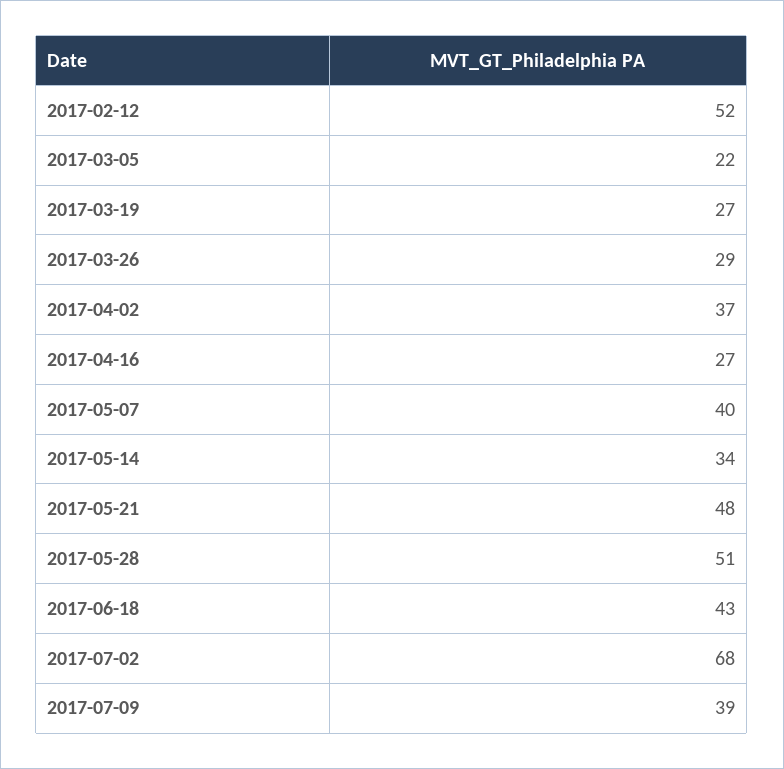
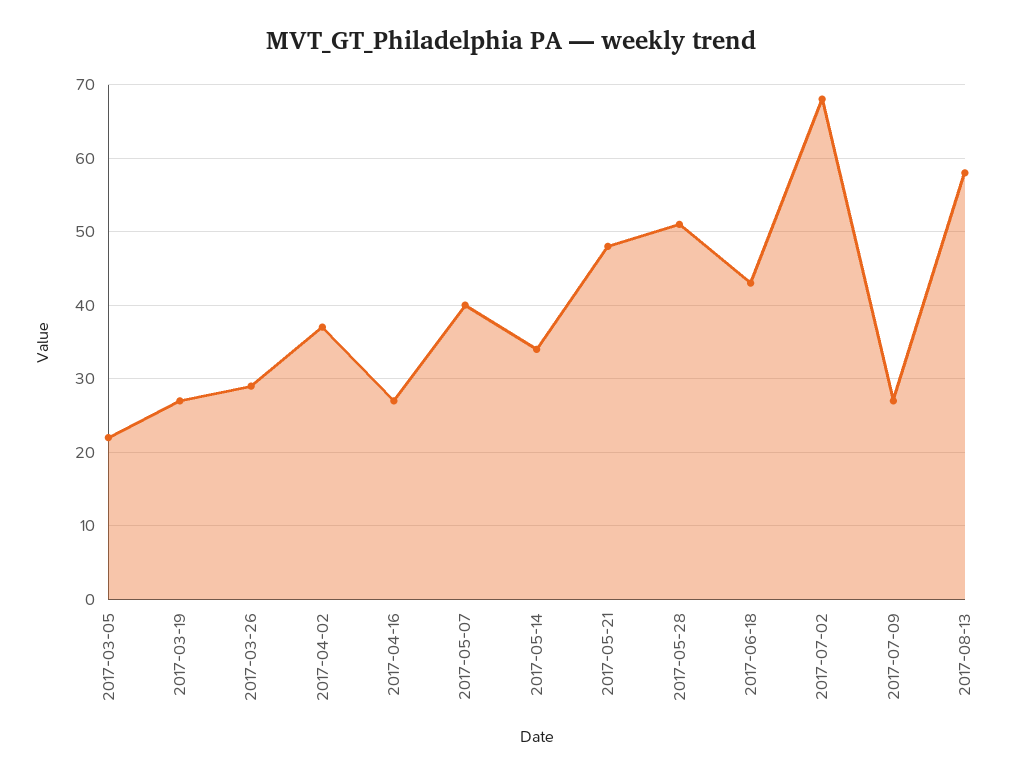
2017-02-12: 52 -> none
2017-07-09: 39 -> 27
2017-08-13: none -> 58

